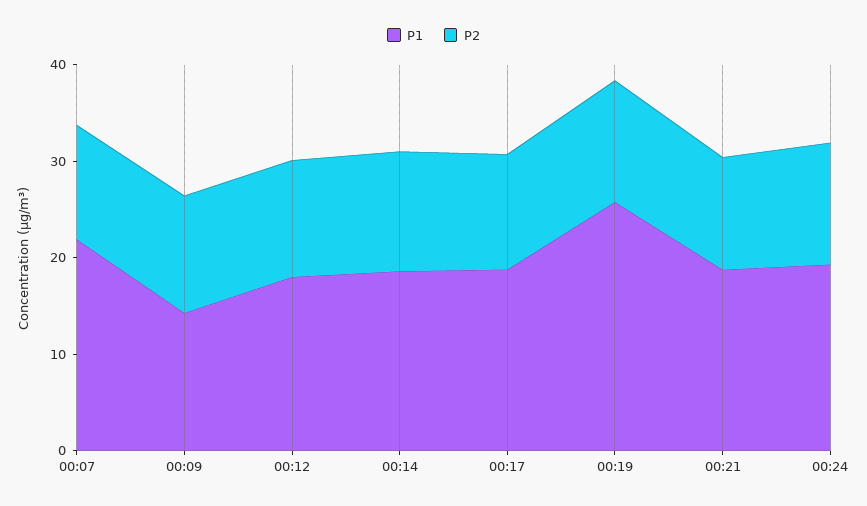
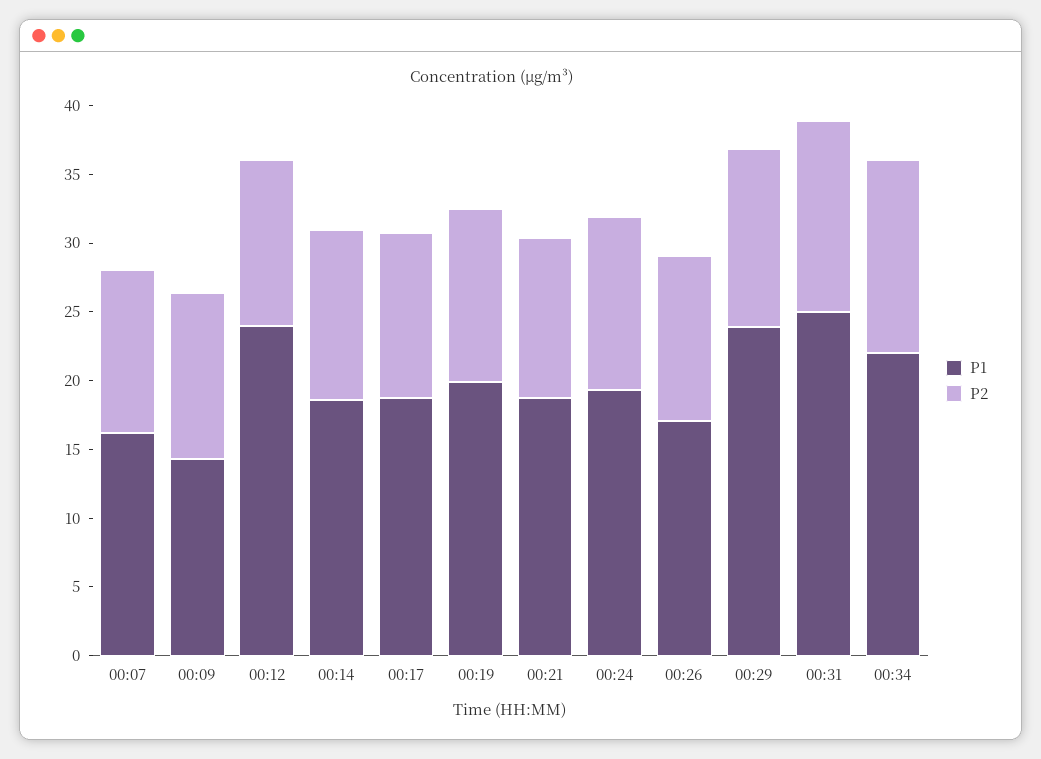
P1, 00:07: 22 -> 16
P1, 00:12: 18 -> 24
P1, 00:19: 26 -> 20
P1, 00:26: none -> 17
P2, 00:26: none -> 12
P1, 00:29: none -> 24
P2, 00:29: none -> 13
P1, 00:31: none -> 25
P2, 00:31: none -> 14
P1, 00:34: none -> 22
P2, 00:34: none -> 14

